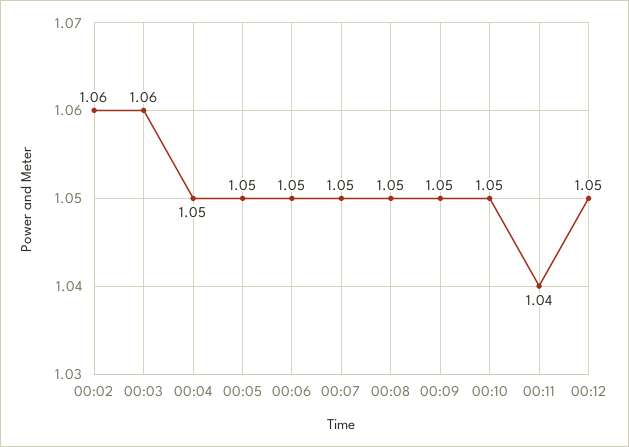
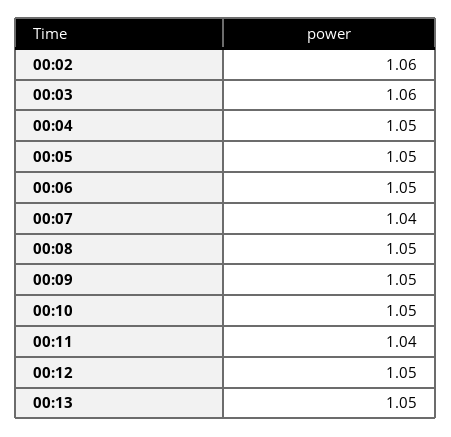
00:07: 1.05 -> 1.04
00:13: none -> 1.05

